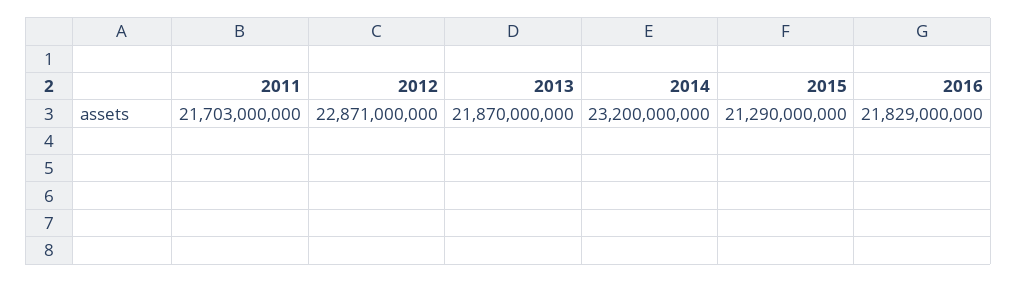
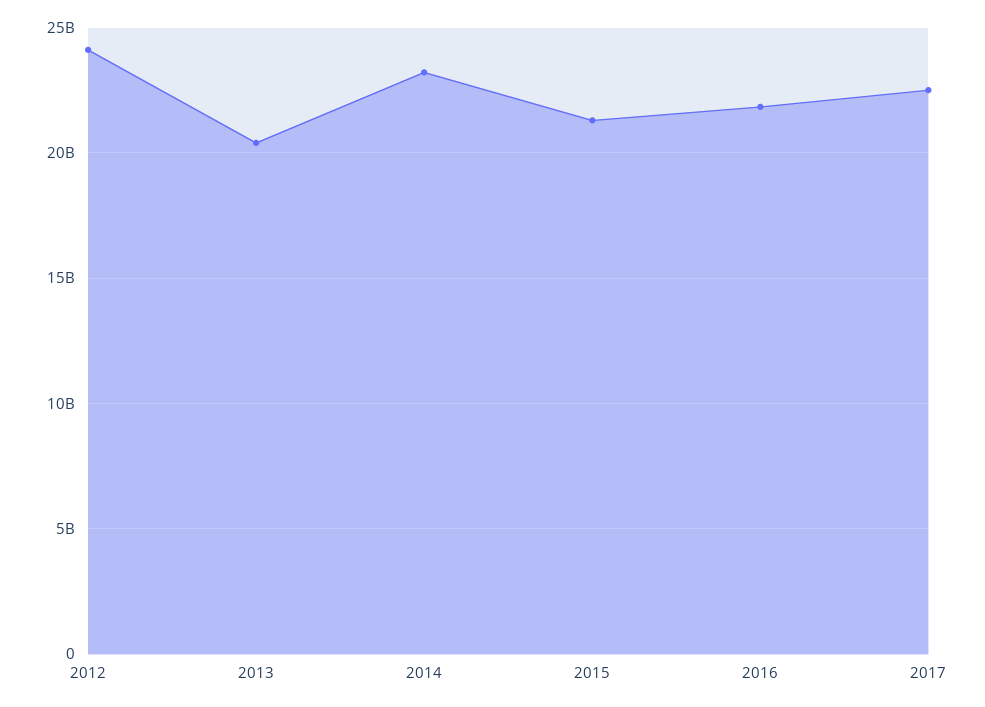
2011: 21703000000 -> none
2012: 22871000000 -> 24000000000
2013: 21870000000 -> 20500000000
2017: none -> 22500000000

